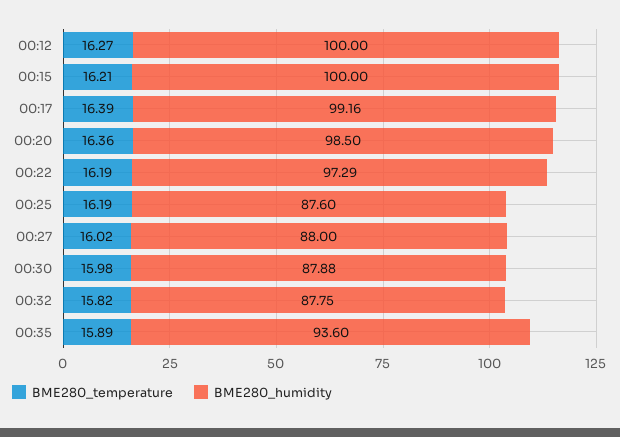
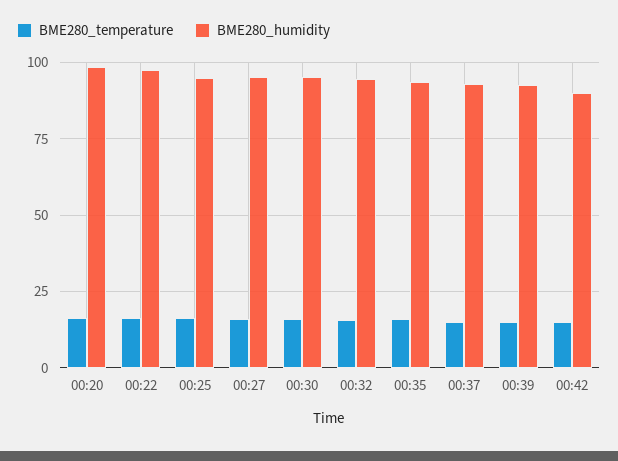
BME280_temperature, 00:12: 16.27 -> none
BME280_humidity, 00:12: 100 -> none
BME280_temperature, 00:15: 16.21 -> none
BME280_humidity, 00:15: 100 -> none
BME280_temperature, 00:17: 16.39 -> none
BME280_humidity, 00:17: 99.16 -> none
BME280_humidity, 00:25: 87.6 -> 95
BME280_humidity, 00:27: 88 -> 95
BME280_humidity, 00:30: 87.88 -> 95
BME280_humidity, 00:32: 87.75 -> 95
BME280_temperature, 00:37: none -> 15
BME280_humidity, 00:37: none -> 92.5
BME280_temperature, 00:39: none -> 15
BME280_humidity, 00:39: none -> 92.5
BME280_temperature, 00:42: none -> 15
BME280_humidity, 00:42: none -> 90

